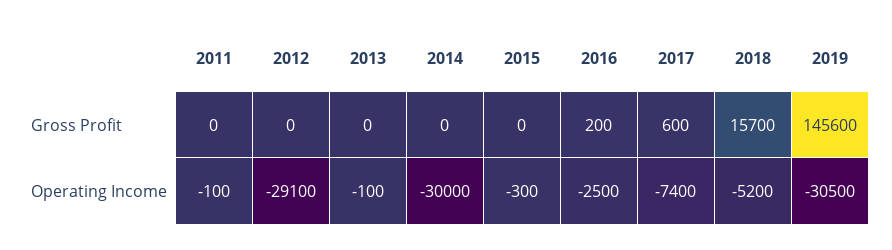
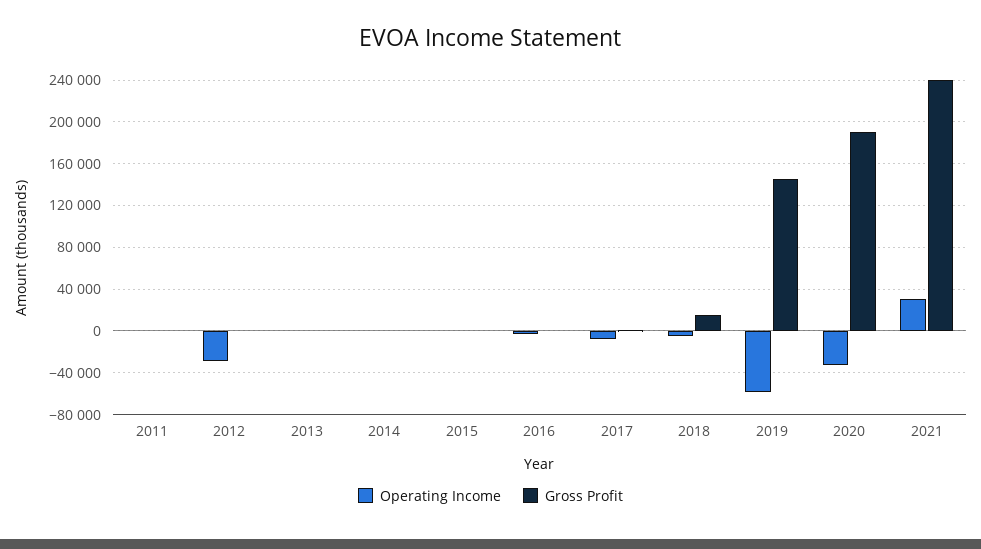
Operating Income, 2014: -30000 -> 0
Operating Income, 2019: -30500 -> -60000
Operating Income, 2020: none -> -30000
Gross Profit, 2020: none -> 190000
Operating Income, 2021: none -> 30000
Gross Profit, 2021: none -> 240000

